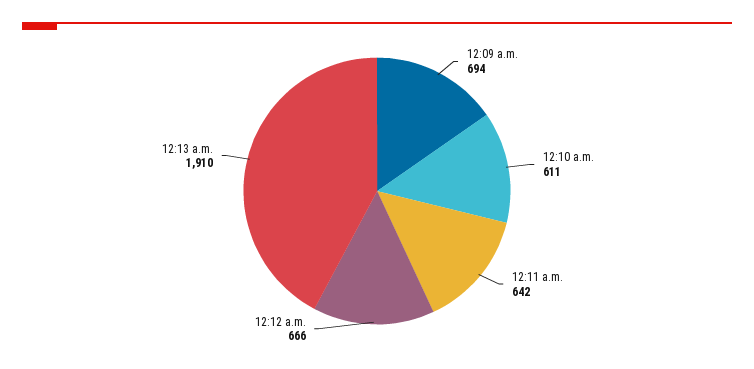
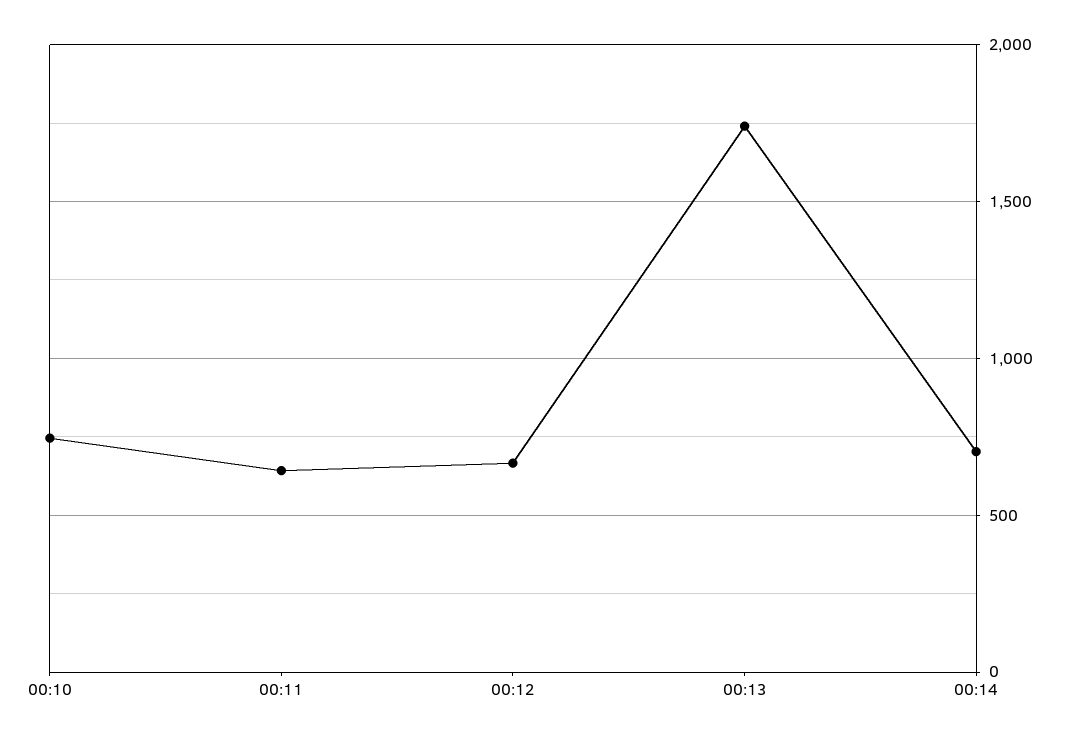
12:09 a.m.: 694 -> none
12:10 a.m.: 611 -> 750
12:13 a.m.: 1910 -> 1750
00:14: none -> 700

